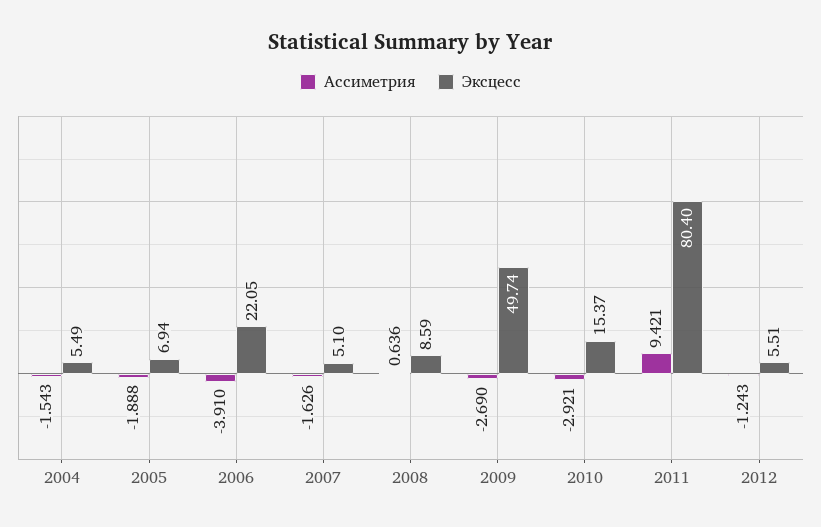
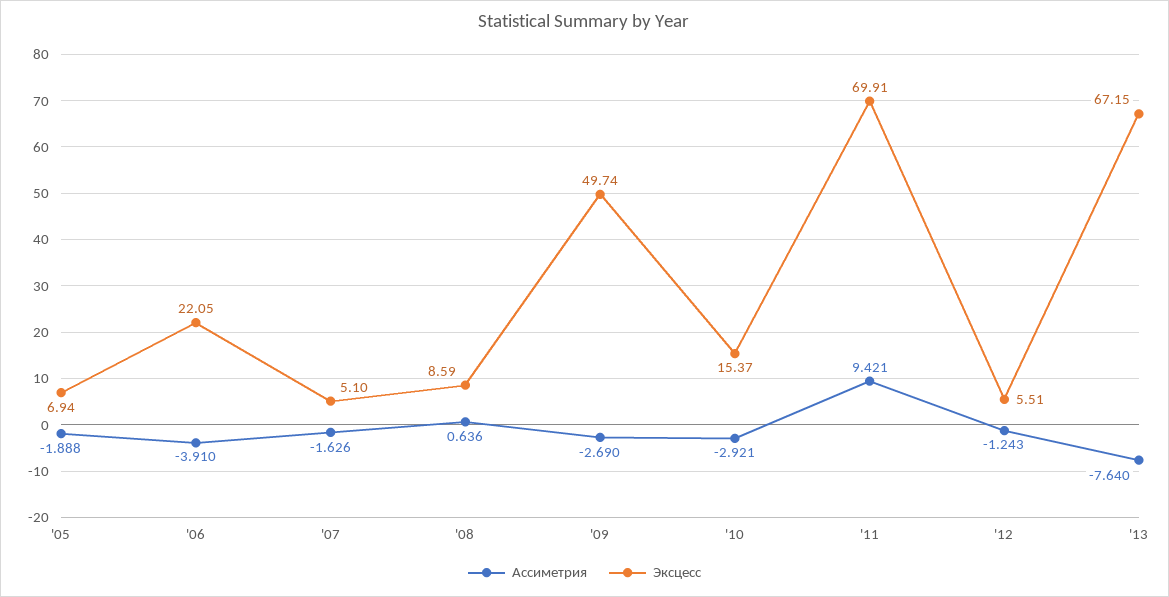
Ассиметрия, 2004: -1.543 -> none
Эксцесс, 2004: 5.49 -> none
Эксцесс, 2011: 80.4 -> 69.91
Ассиметрия, '13: none -> -7.64
Эксцесс, '13: none -> 67.15

